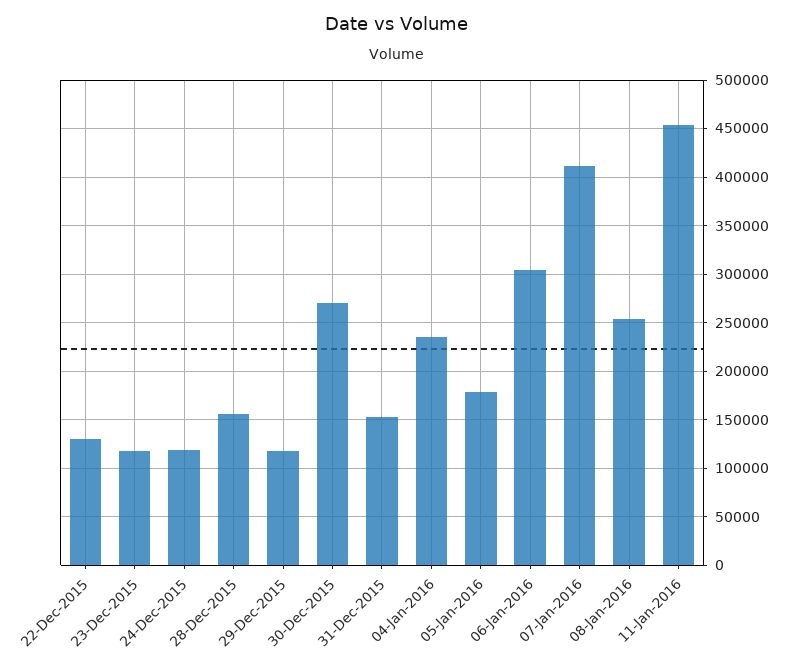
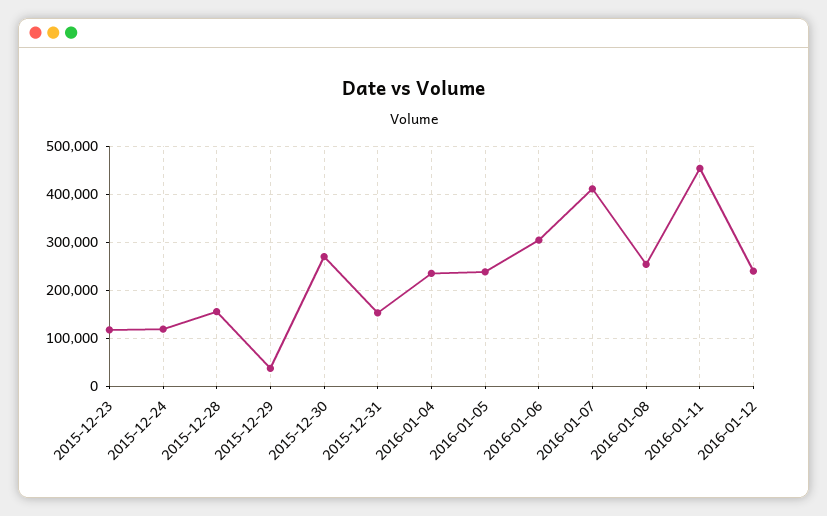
22-Dec-2015: 130000 -> none
29-Dec-2015: 120000 -> 40000
05-Jan-2016: 180000 -> 240000
2016-01-12: none -> 240000

